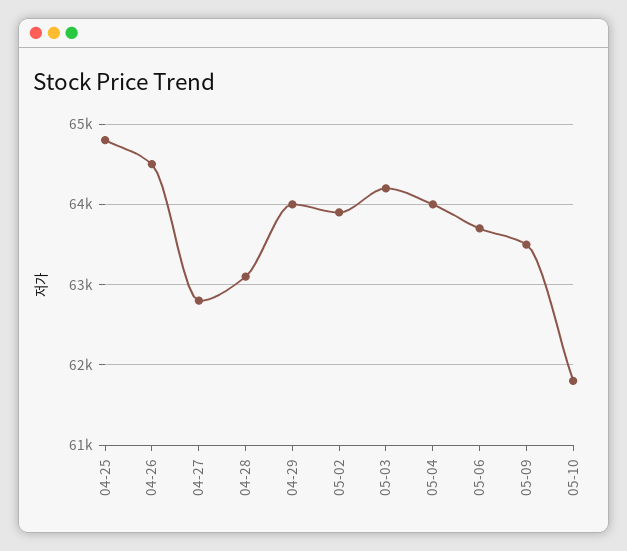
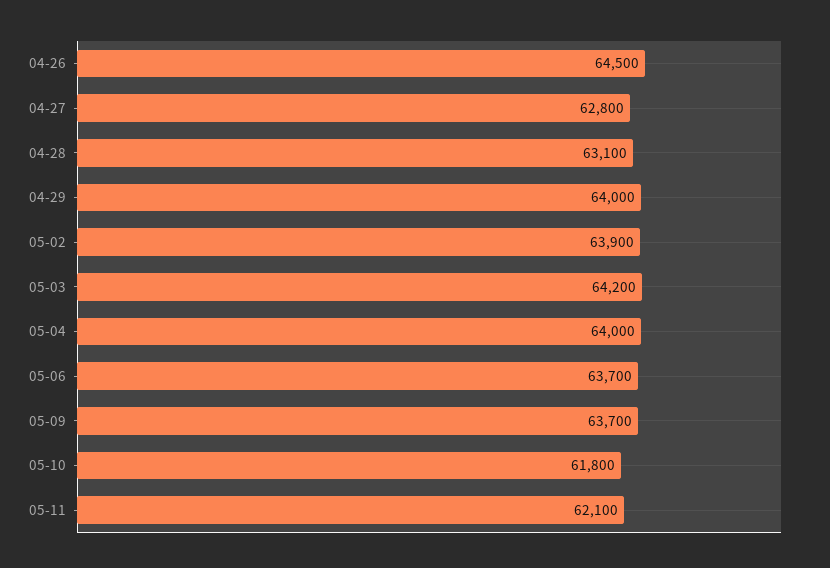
04-25: 64800 -> none
05-09: 63500 -> 63700
05-11: none -> 62100

